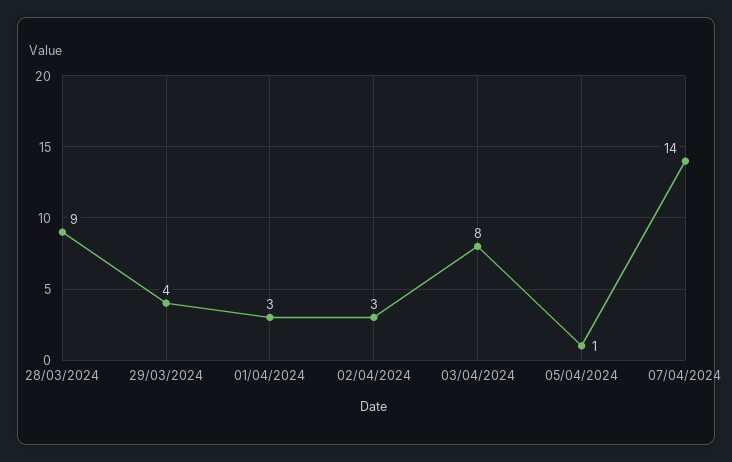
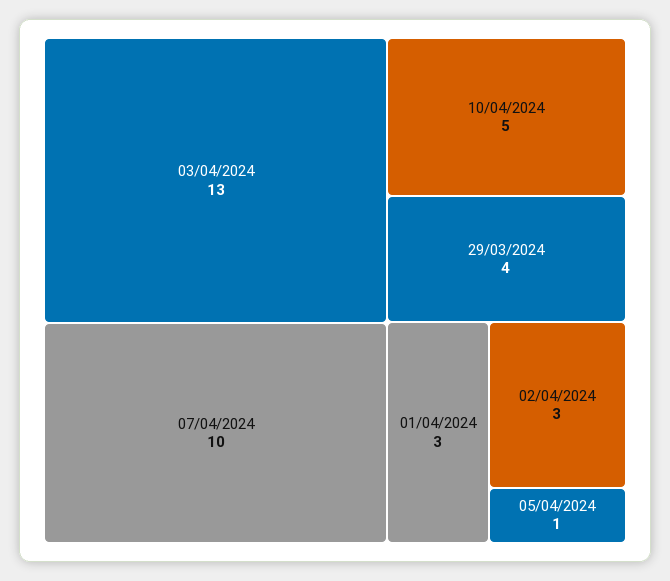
28/03/2024: 9 -> none
03/04/2024: 8 -> 13
07/04/2024: 14 -> 10
10/04/2024: none -> 5

